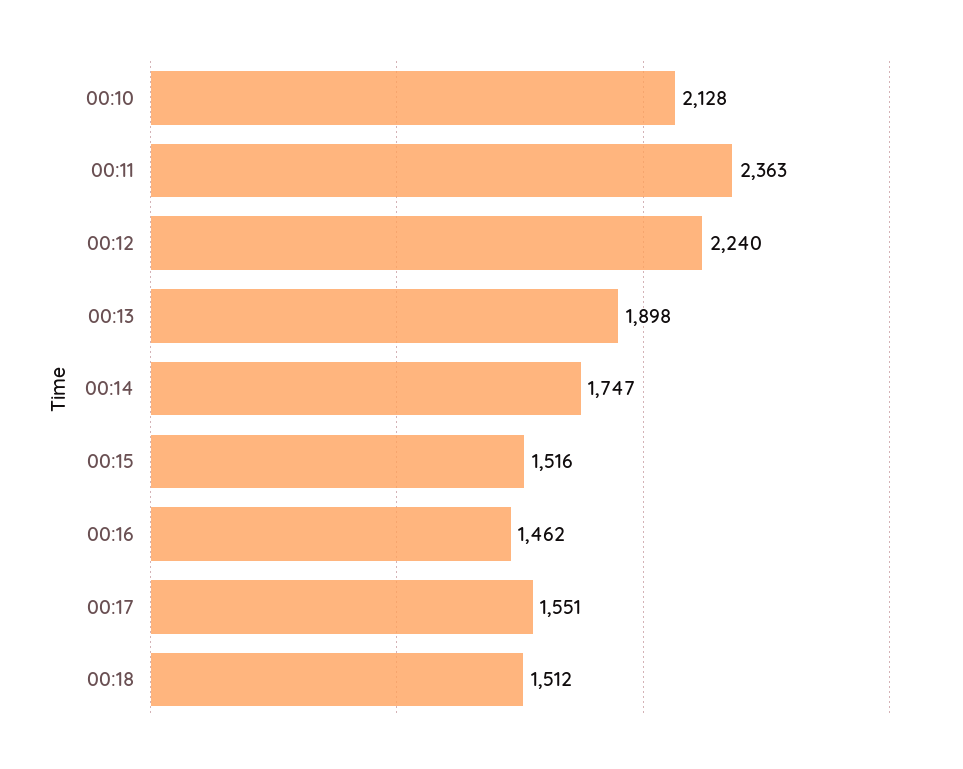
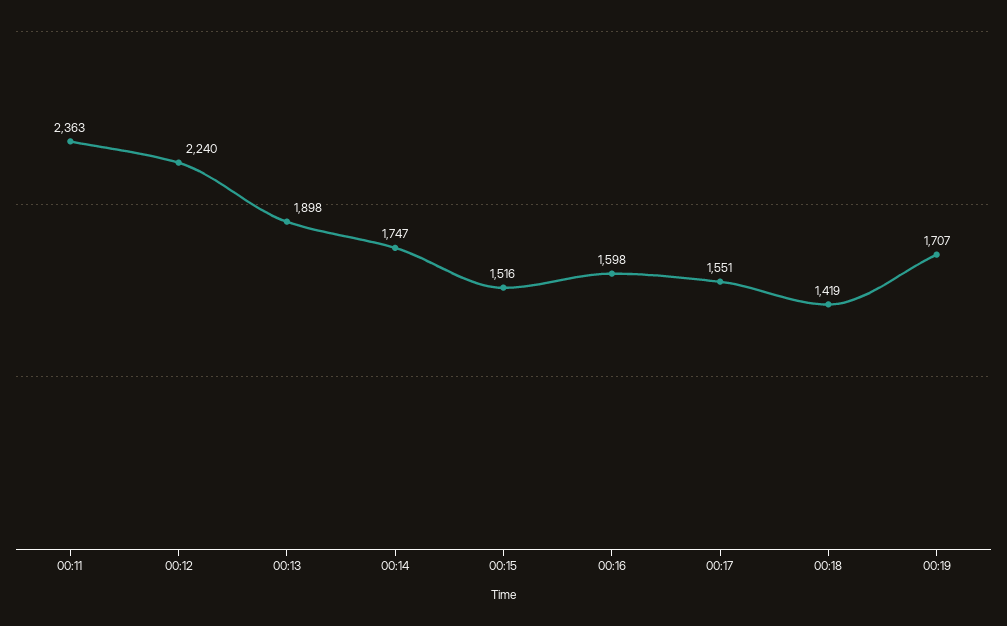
00:10: 2128 -> none
00:16: 1462 -> 1598
00:18: 1512 -> 1419
00:19: none -> 1707

